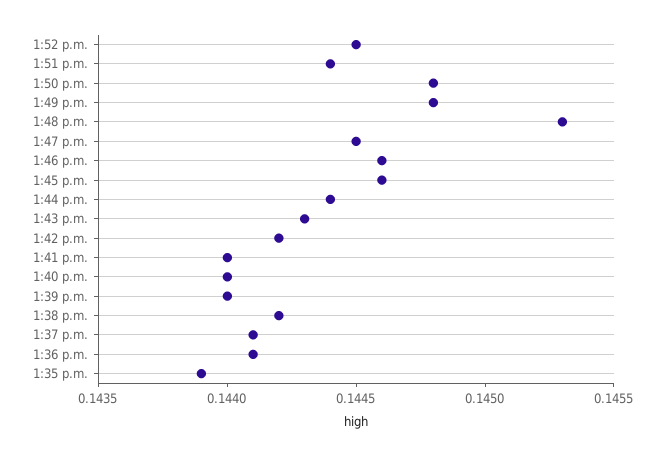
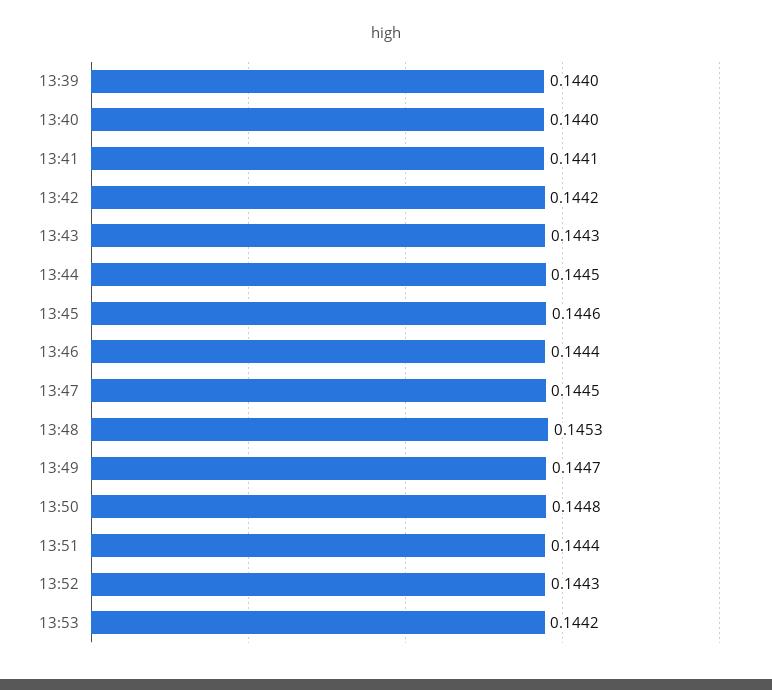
1:52 p.m.: 0.1445 -> 0.1443
1:49 p.m.: 0.1448 -> 0.1447
1:46 p.m.: 0.1446 -> 0.1444
1:44 p.m.: 0.1444 -> 0.1445
1:41 p.m.: 0.144 -> 0.1441
1:38 p.m.: 0.1442 -> none
1:37 p.m.: 0.1441 -> none
1:36 p.m.: 0.1441 -> none
1:35 p.m.: 0.1439 -> none
13:53: none -> 0.1442

